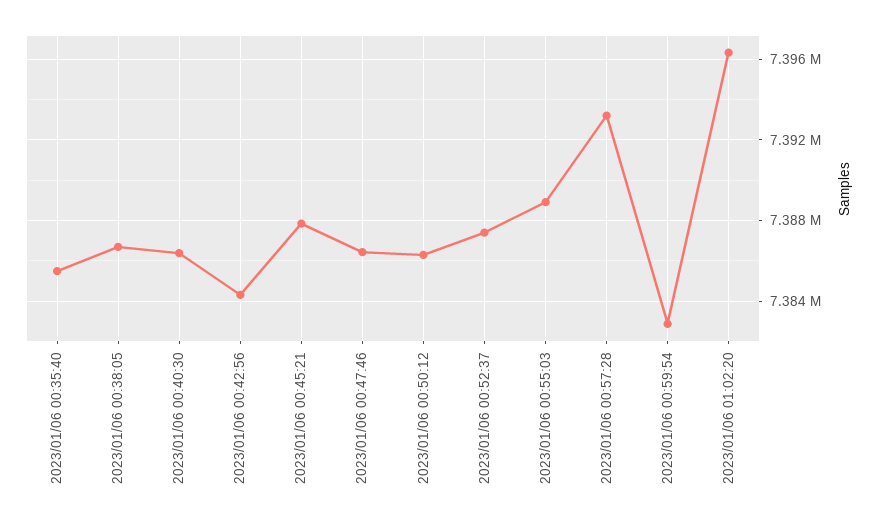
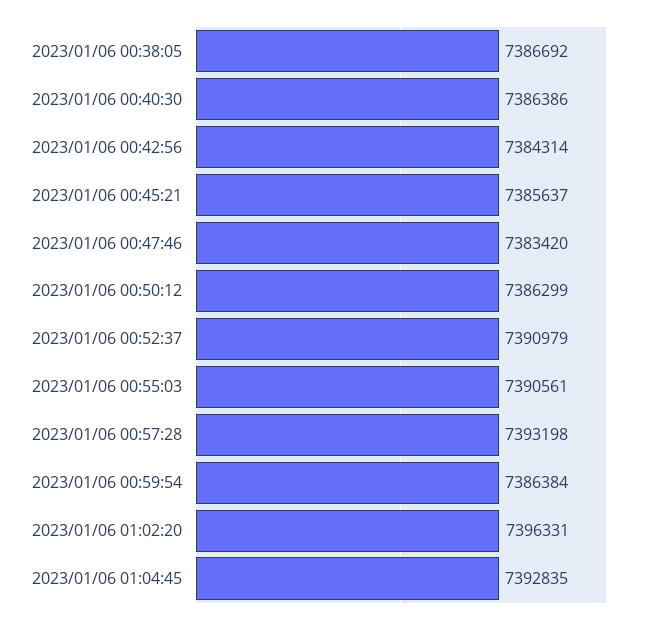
2023/01/06 00:35:40: 7385500 -> none
2023/01/06 00:45:21: 7388000 -> 7385637
2023/01/06 00:47:46: 7386500 -> 7383420
2023/01/06 00:52:37: 7387500 -> 7390979
2023/01/06 00:55:03: 7389000 -> 7390561
2023/01/06 00:59:54: 7383000 -> 7386384
2023/01/06 01:04:45: none -> 7392835

